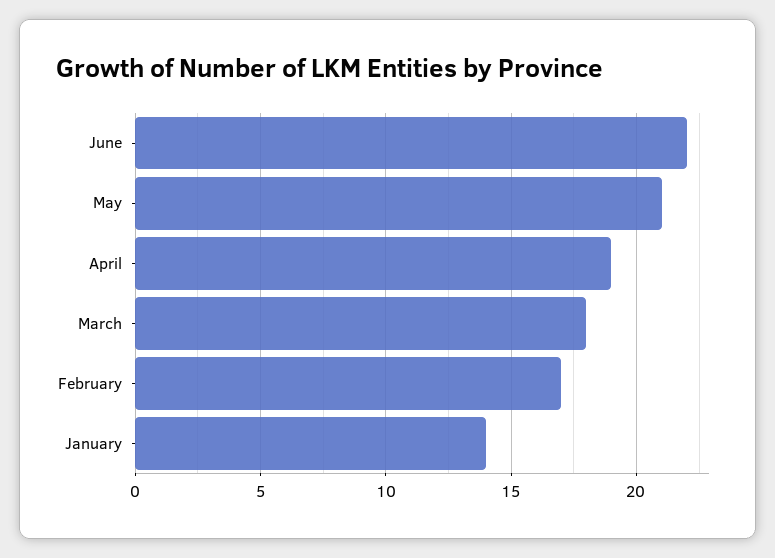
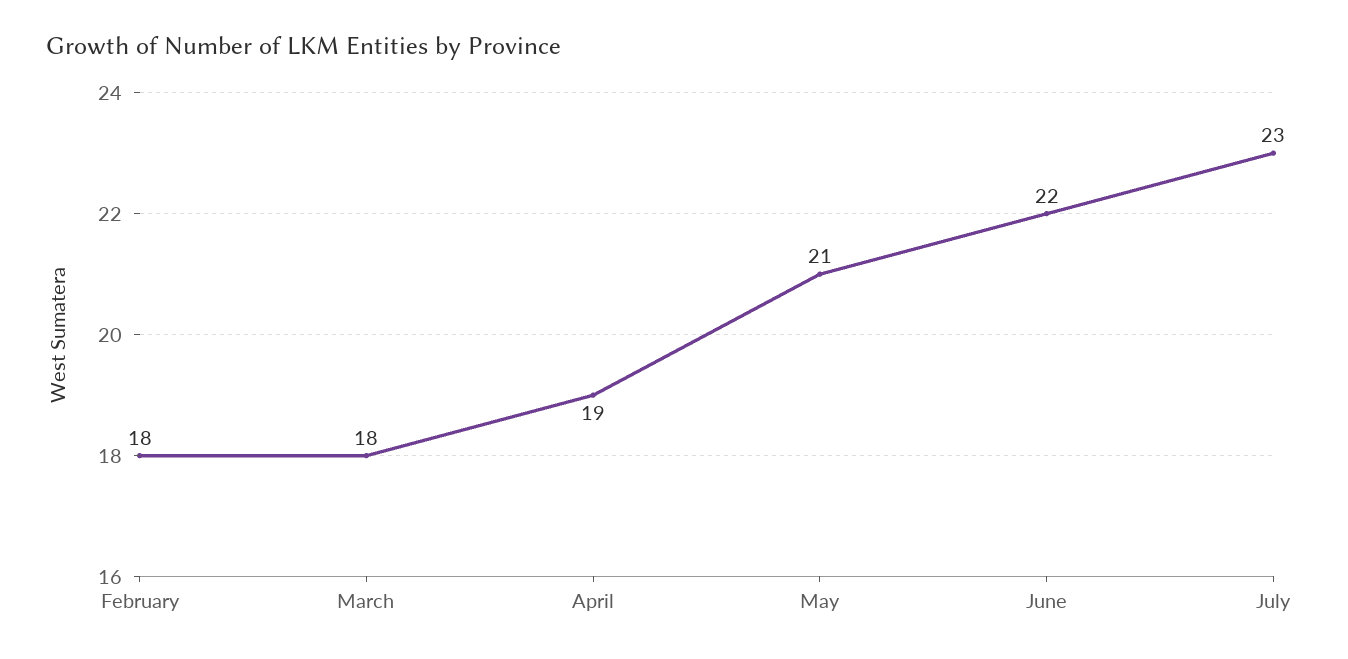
February: 17 -> 18
January: 14 -> none
July: none -> 23

